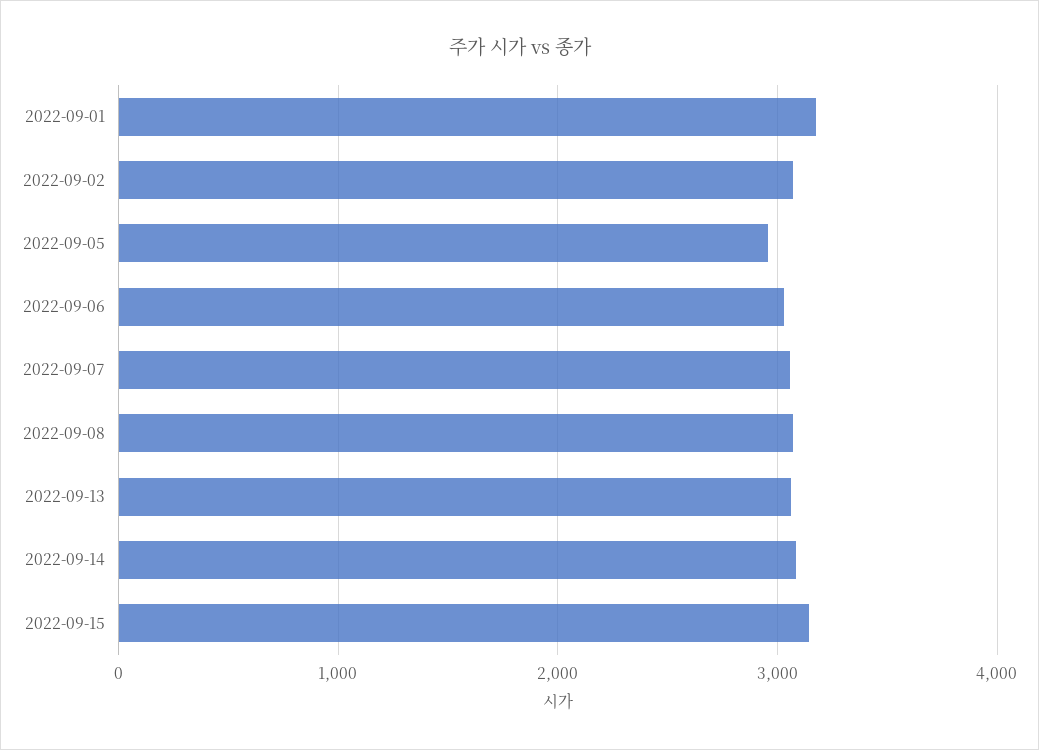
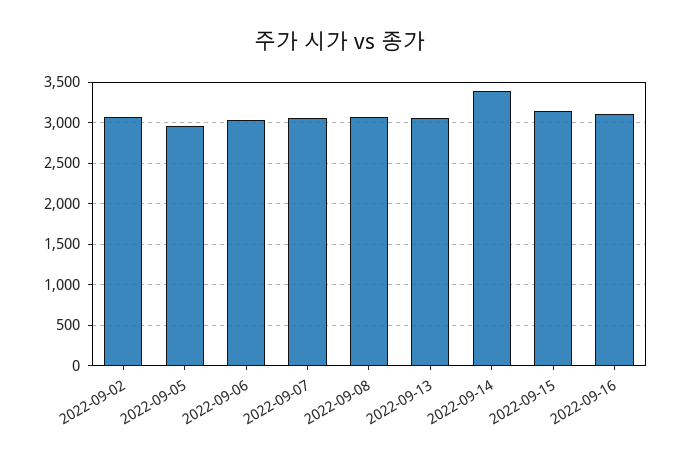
2022-09-01: 3200 -> none
2022-09-14: 3100 -> 3400
2022-09-16: none -> 3100

